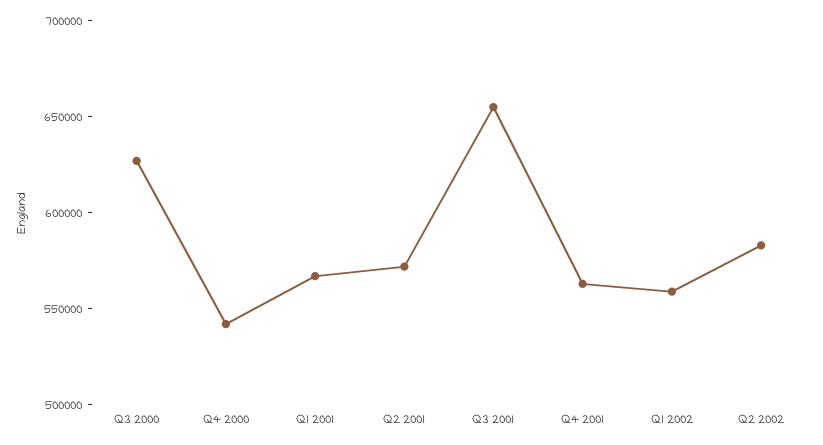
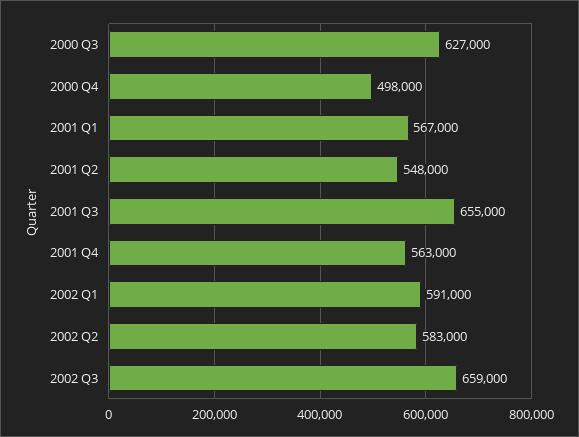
Q4 2000: 540000 -> 498000
Q2 2001: 570000 -> 548000
Q1 2002: 560000 -> 591000
2002 Q3: none -> 659000

